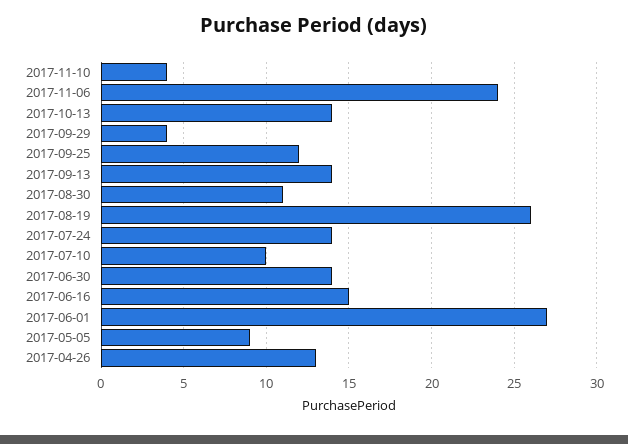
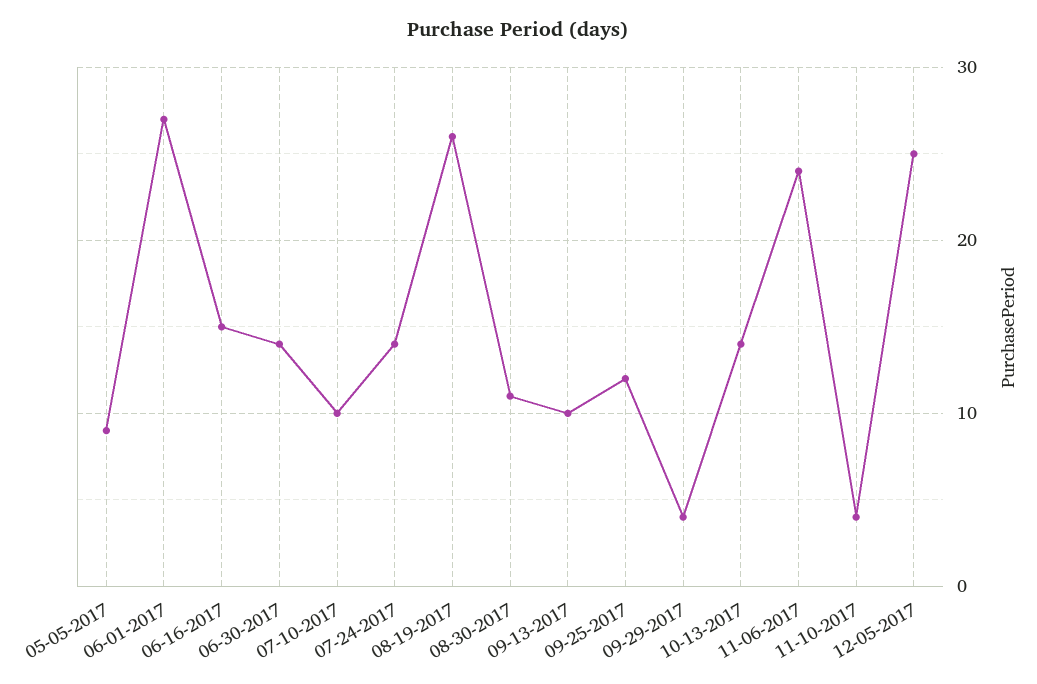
2017-09-13: 14 -> 10
2017-04-26: 13 -> none
12-05-2017: none -> 25

